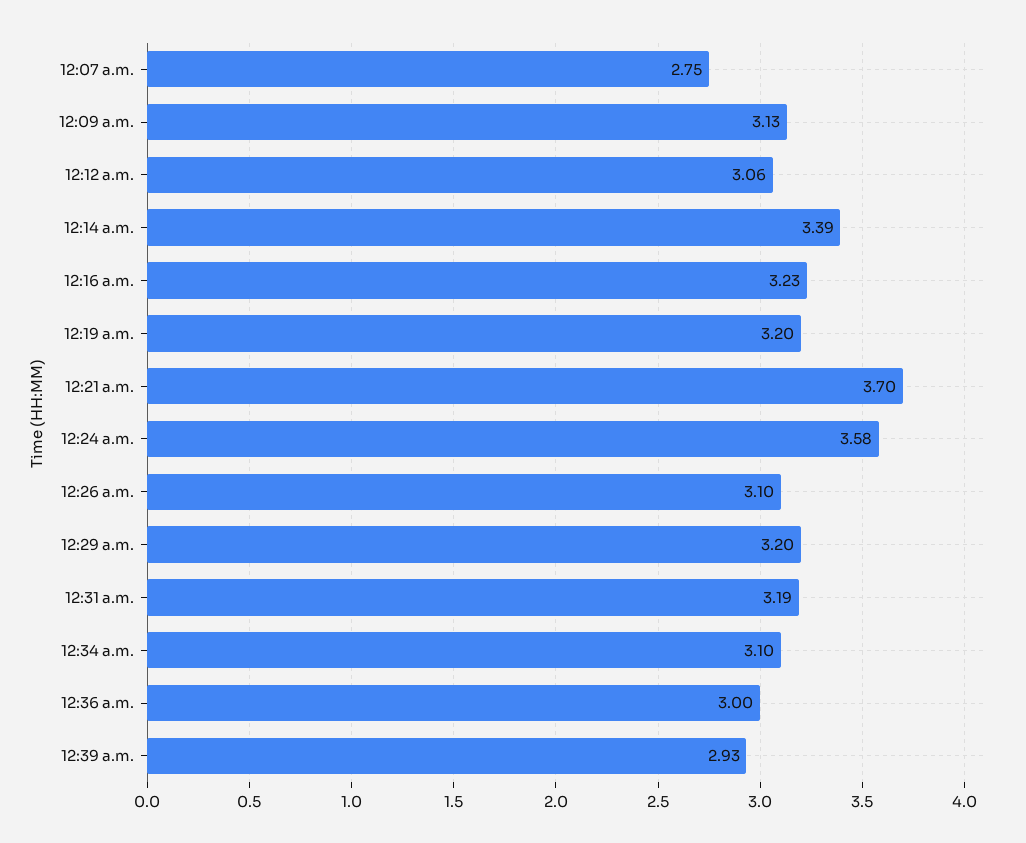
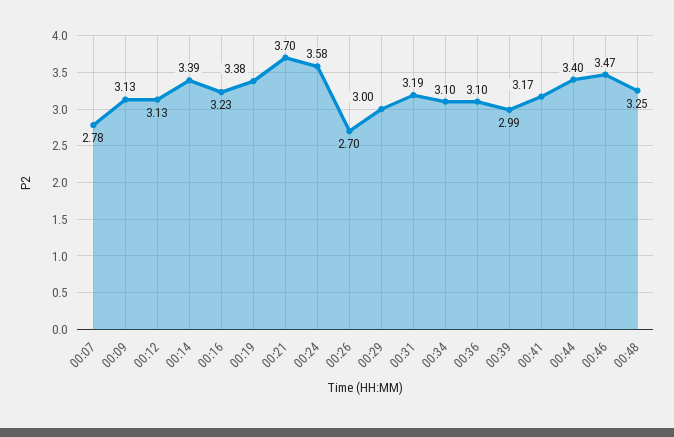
12:07 a.m.: 2.75 -> 2.78
12:12 a.m.: 3.06 -> 3.13
12:19 a.m.: 3.2 -> 3.38
12:26 a.m.: 3.1 -> 2.7
12:29 a.m.: 3.2 -> 3
12:36 a.m.: 3 -> 3.1
12:39 a.m.: 2.93 -> 2.99
00:41: none -> 3.17
00:44: none -> 3.4
00:46: none -> 3.47
00:48: none -> 3.25

